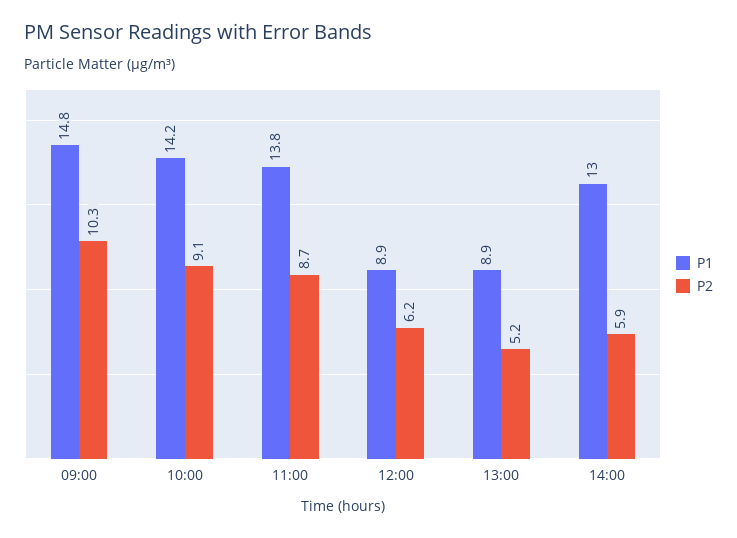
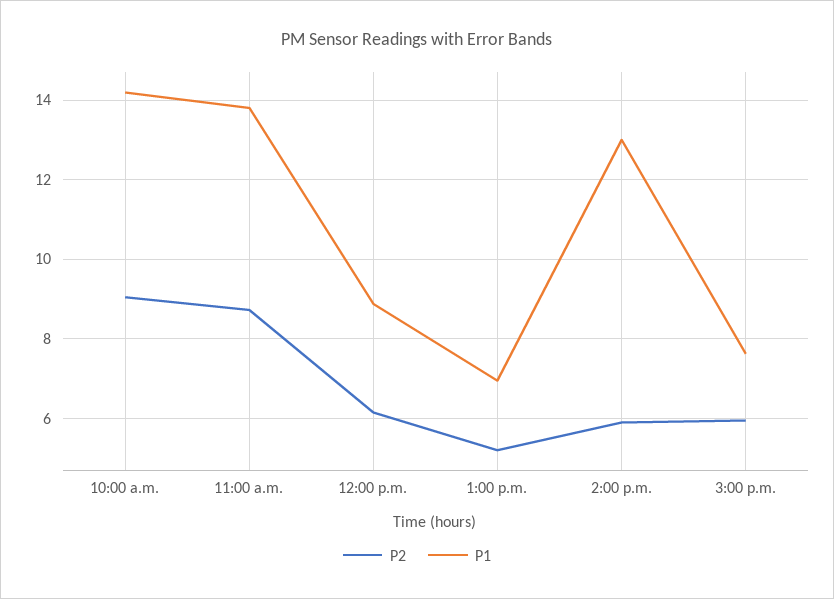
P1, 09:00: 14.8 -> none
P2, 09:00: 10.3 -> none
P1, 13:00: 8.9 -> 7
P2, 3:00 p.m.: none -> 6
P1, 3:00 p.m.: none -> 7.6

